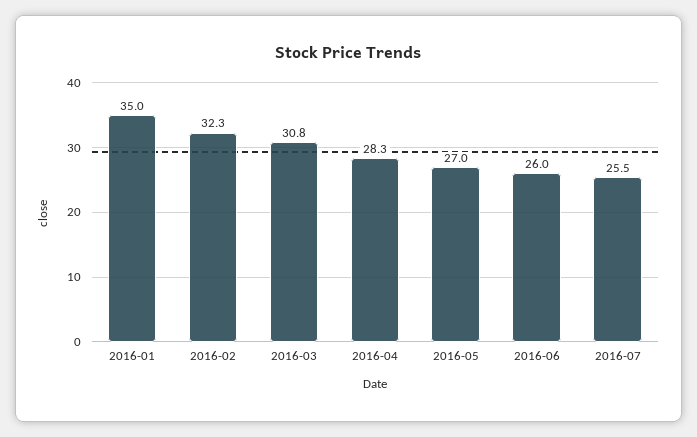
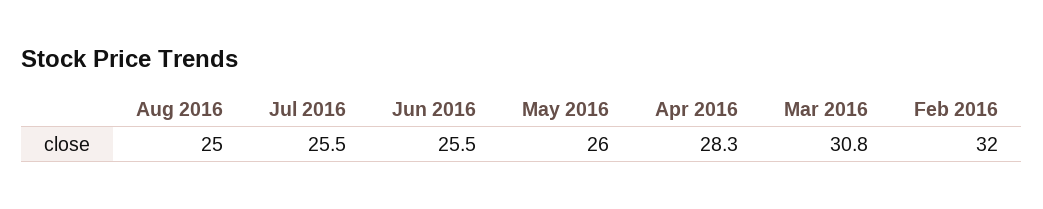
2016-01: 35 -> none
2016-02: 32.3 -> 32
2016-05: 27 -> 26
2016-06: 26 -> 25.5
Aug 2016: none -> 25

